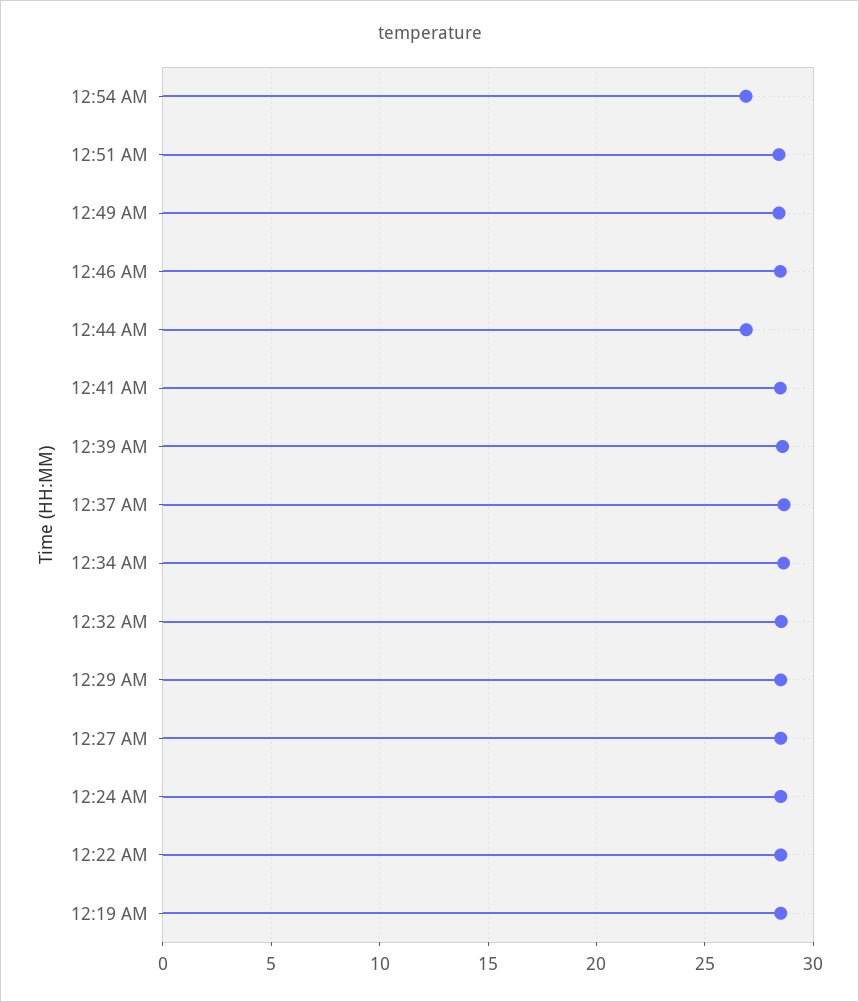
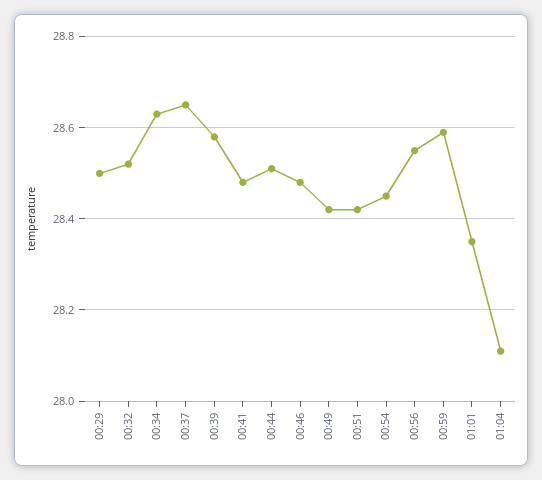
12:54 AM: 27 -> 28.45
12:44 AM: 27 -> 28.5
12:27 AM: 28.5 -> none
12:24 AM: 28.5 -> none
12:22 AM: 28.5 -> none
12:19 AM: 28.5 -> none
00:56: none -> 28.55
00:59: none -> 28.6
01:01: none -> 28.35
01:04: none -> 28.1

